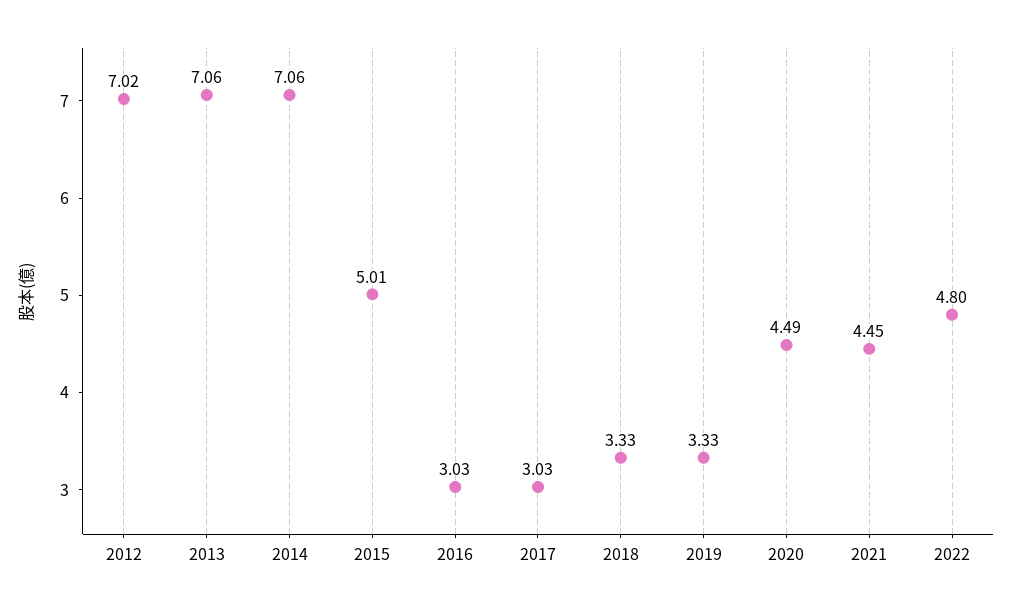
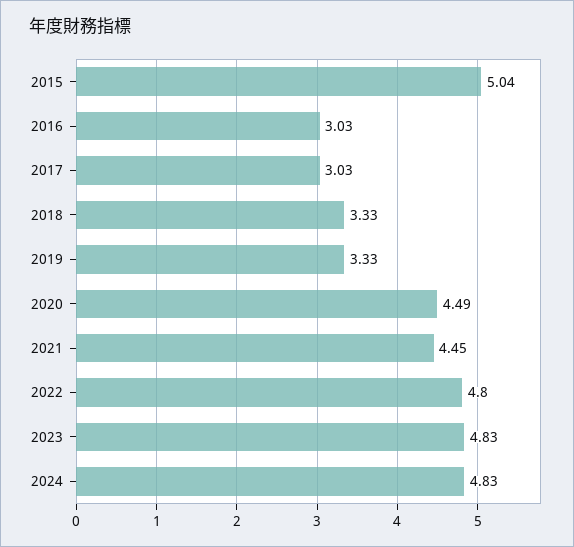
2012: 7.02 -> none
2013: 7.06 -> none
2014: 7.06 -> none
2015: 5.01 -> 5.04
2023: none -> 4.83
2024: none -> 4.83

